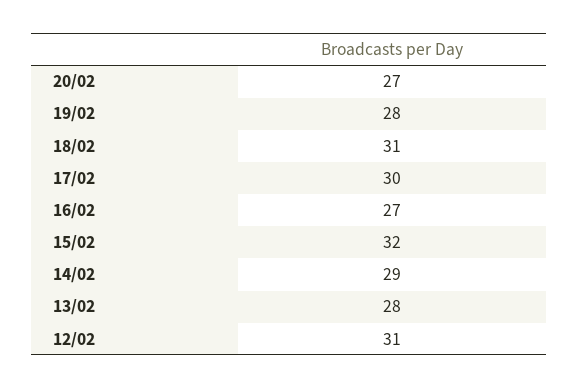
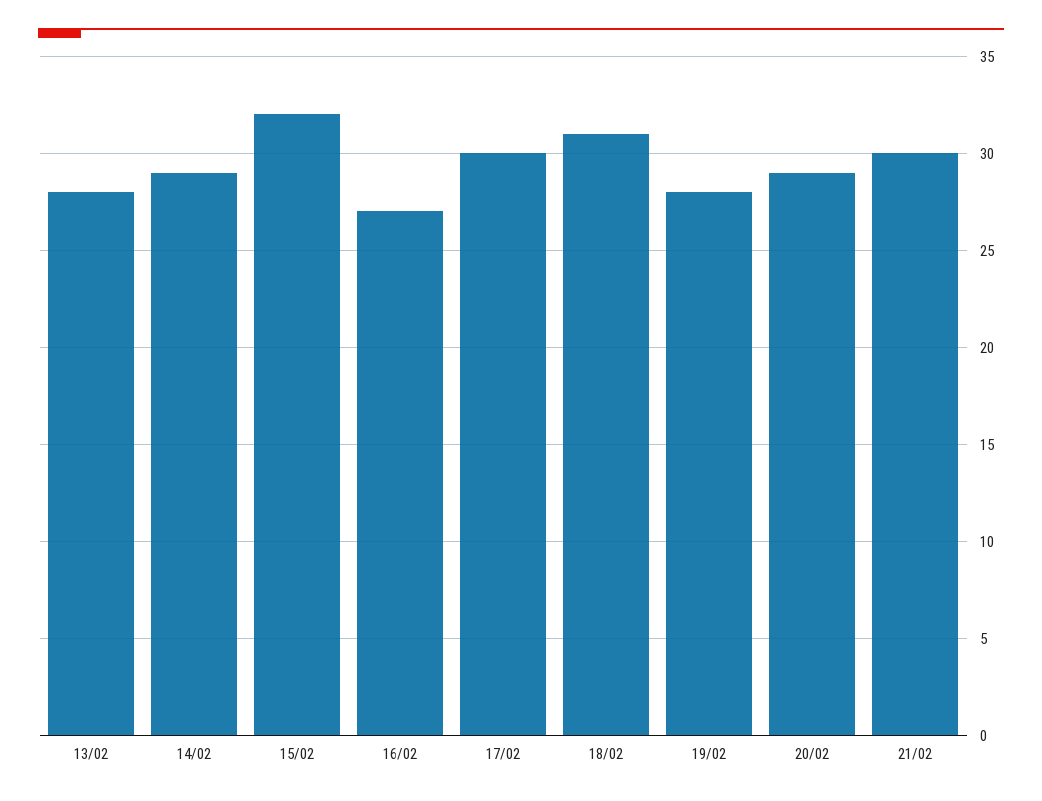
20/02: 27 -> 29
12/02: 31 -> none
21/02: none -> 30

